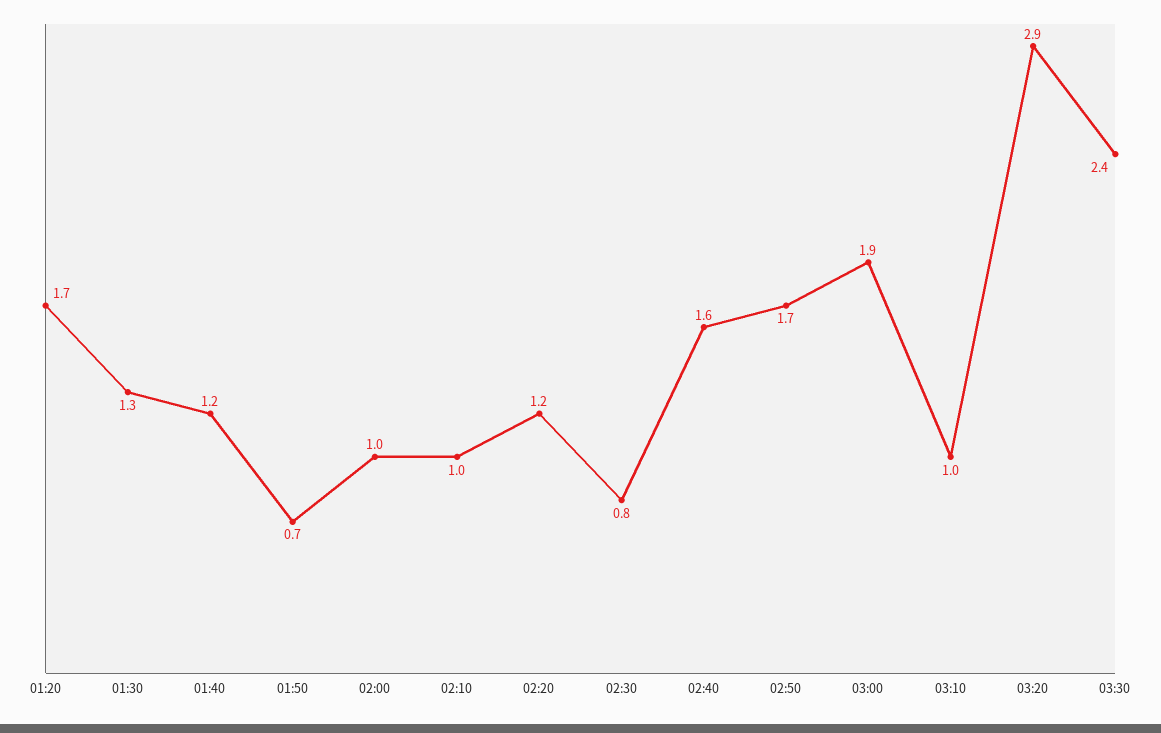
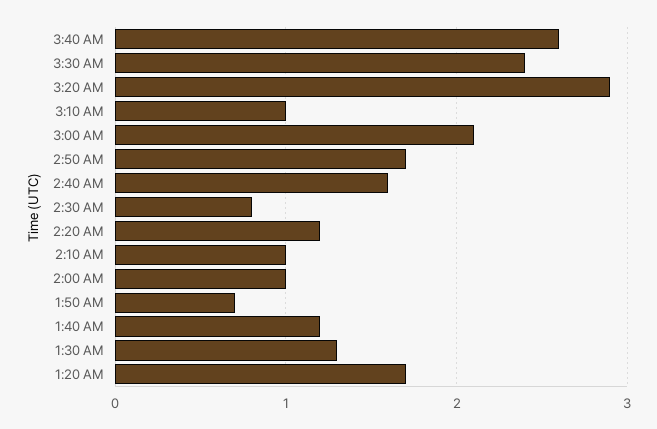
03:00: 1.9 -> 2.1
3:40 AM: none -> 2.6

